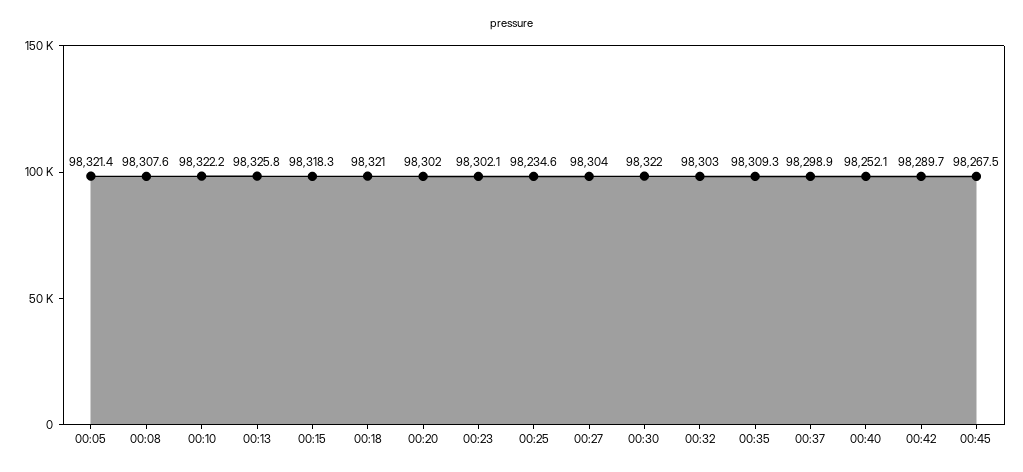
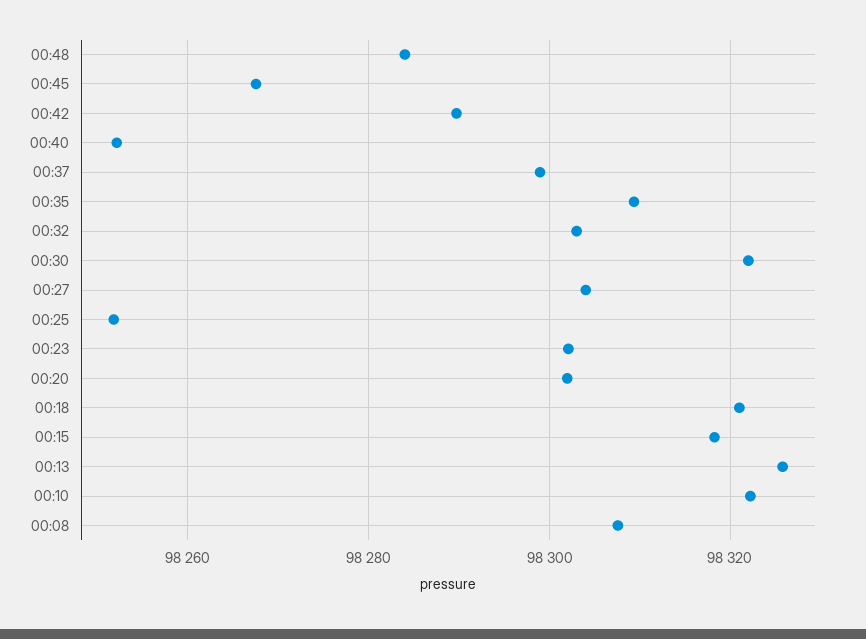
00:05: 98321.4 -> none
00:25: 98234.6 -> 98252
00:48: none -> 98284

